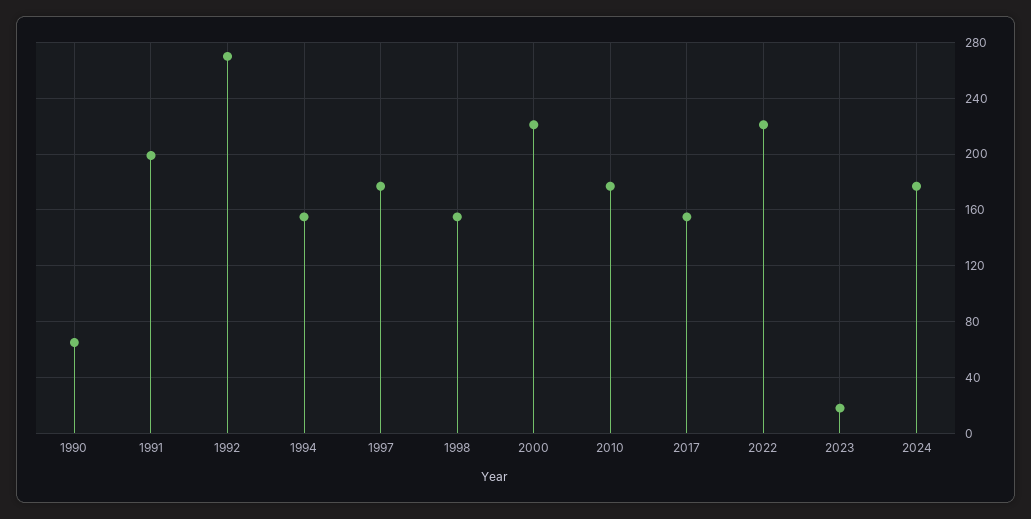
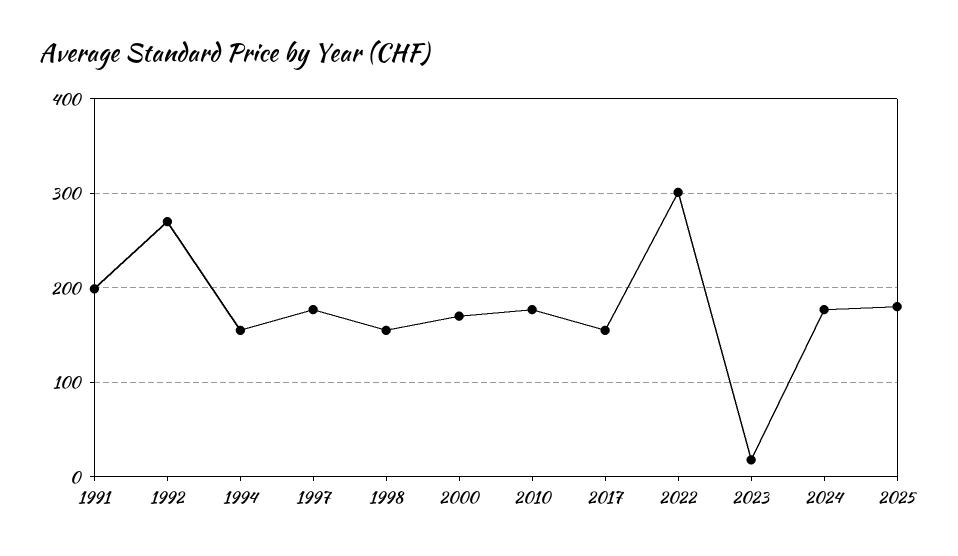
1990: 65 -> none
2000: 220 -> 170
2022: 220 -> 300
2025: none -> 180

